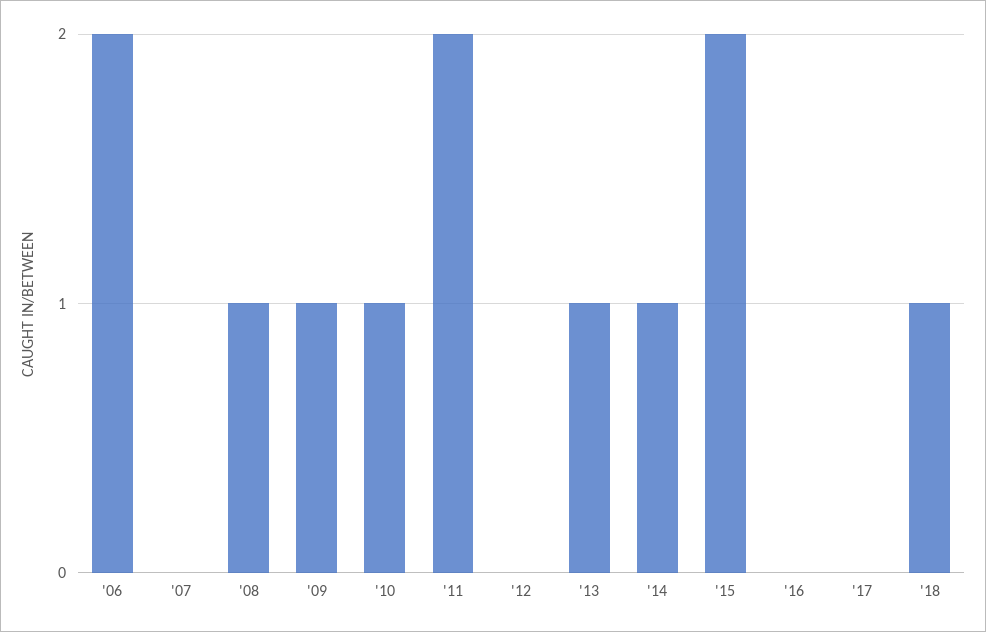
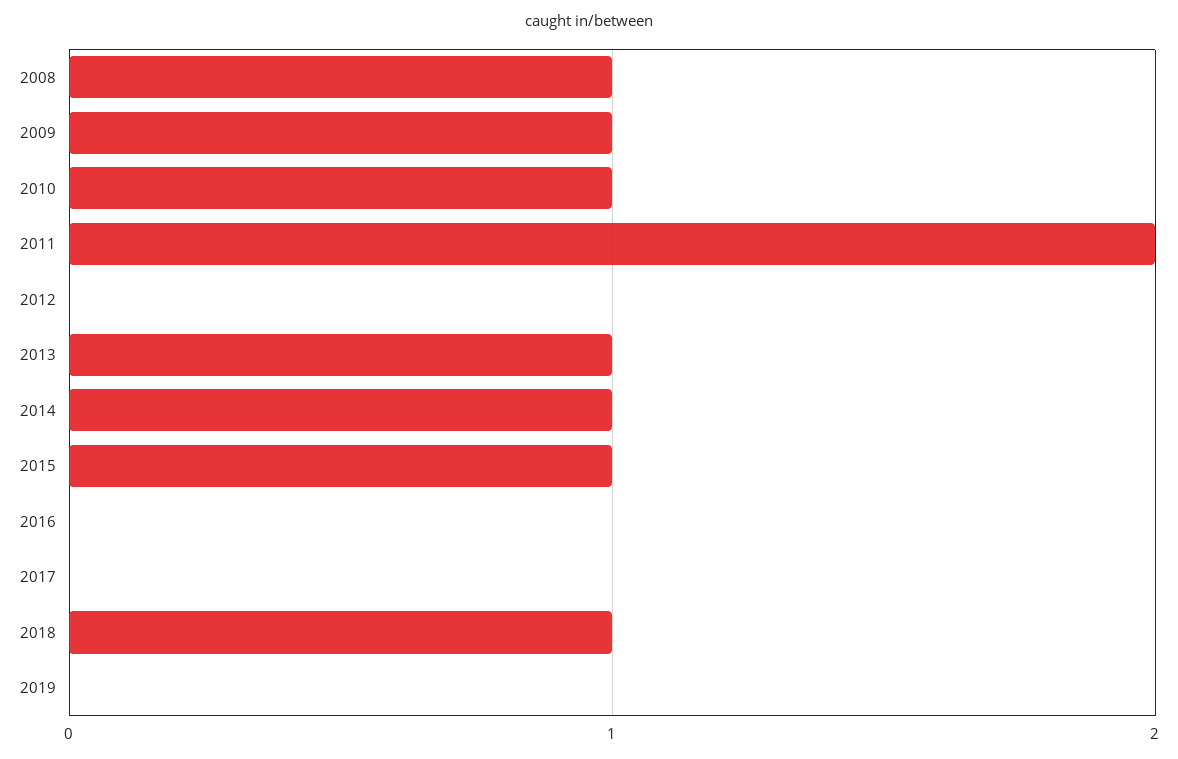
'06: 2 -> none
'07: 0 -> none
'15: 2 -> 1
2019: none -> 0

